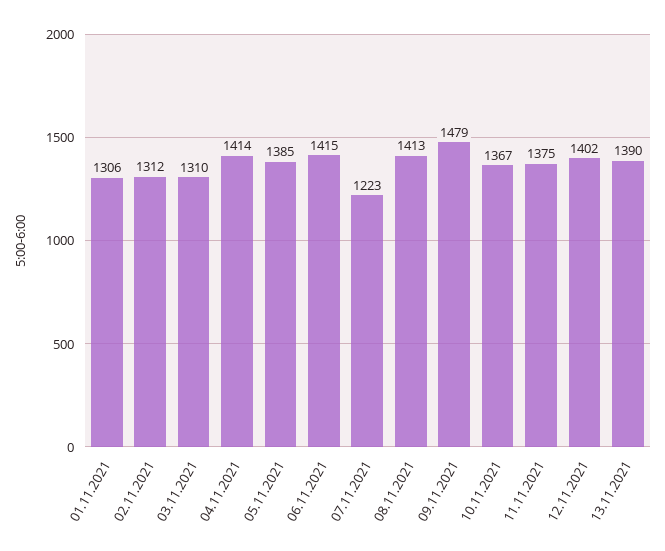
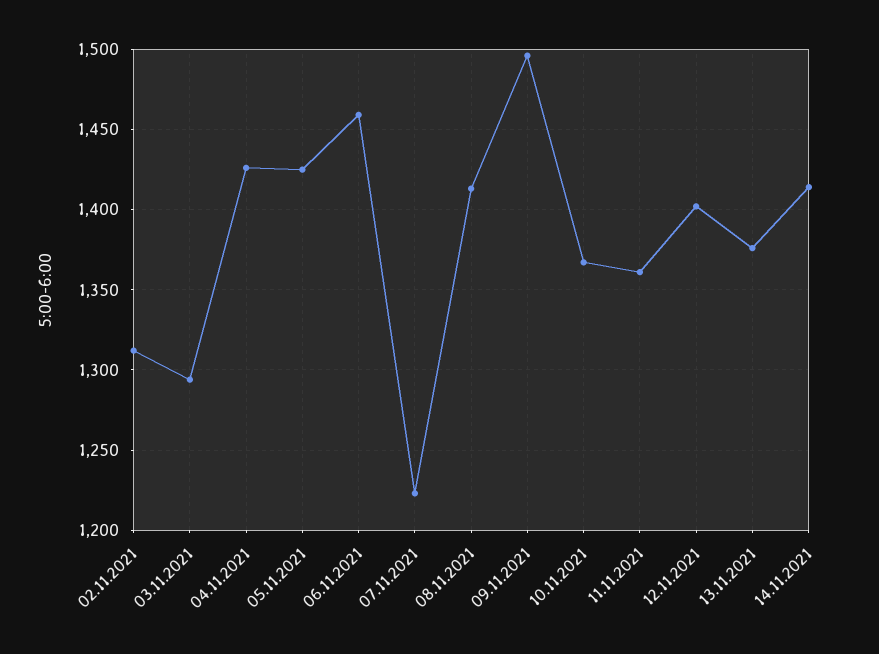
01.11.2021: 1306 -> none
03.11.2021: 1310 -> 1295
04.11.2021: 1414 -> 1425
05.11.2021: 1385 -> 1425
06.11.2021: 1415 -> 1460
09.11.2021: 1479 -> 1495
11.11.2021: 1375 -> 1360
13.11.2021: 1390 -> 1375
14.11.2021: none -> 1415

